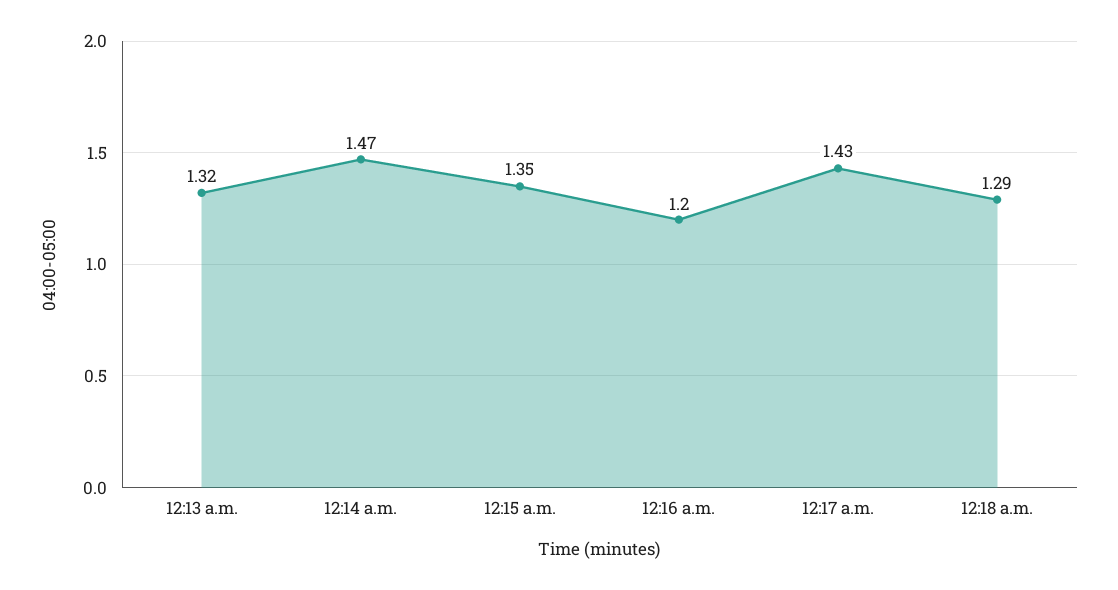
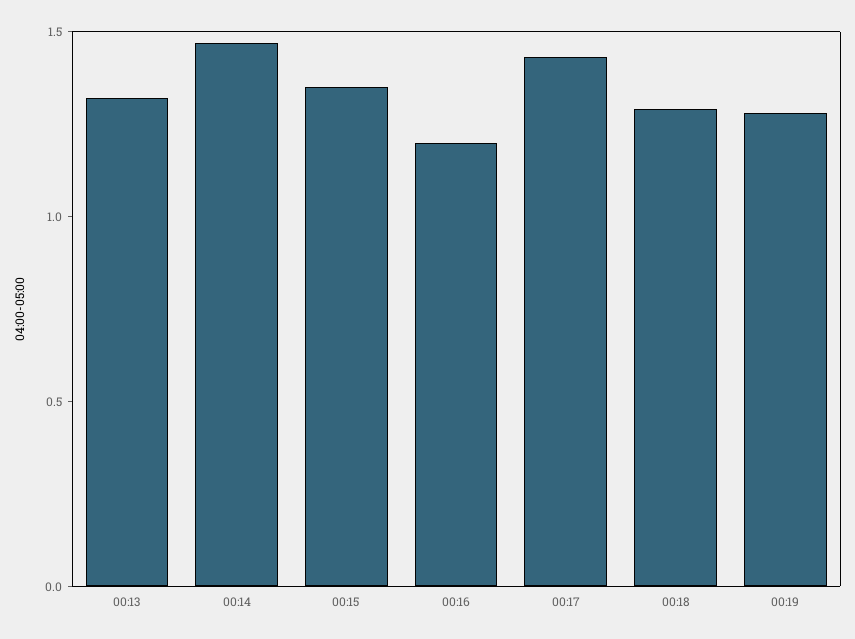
00:19: none -> 1.3

